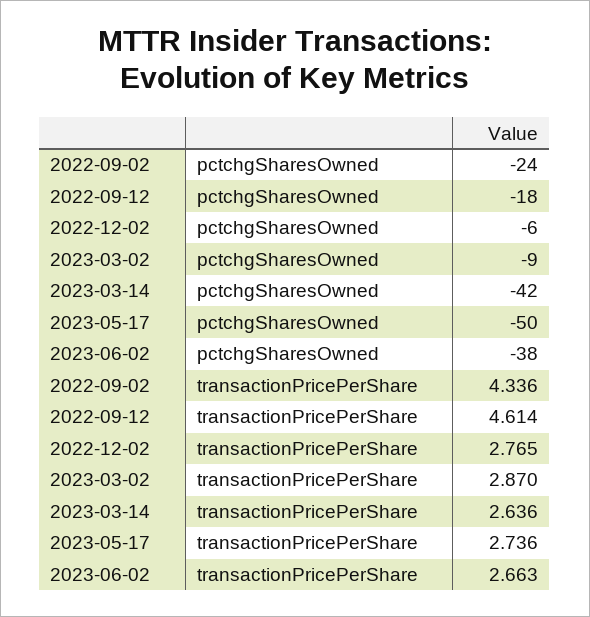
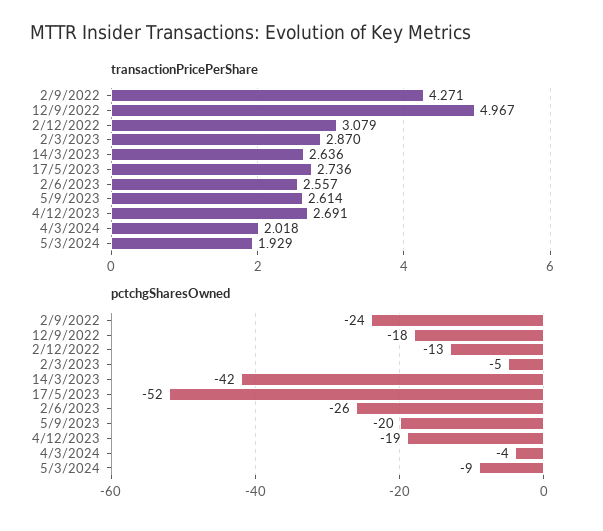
pctchgSharesOwned, 2022-12-02: -6 -> -13
pctchgSharesOwned, 2023-03-02: -9 -> -5
pctchgSharesOwned, 2023-05-17: -50 -> -52
pctchgSharesOwned, 2023-06-02: -38 -> -26
transactionPricePerShare, 2022-09-02: 4.336 -> 4.271
transactionPricePerShare, 2022-09-12: 4.614 -> 4.967
transactionPricePerShare, 2022-12-02: 2.765 -> 3.079
transactionPricePerShare, 2023-06-02: 2.663 -> 2.557
transactionPricePerShare, 5/9/2023: none -> 2.614
transactionPricePerShare, 4/12/2023: none -> 2.691
transactionPricePerShare, 4/3/2024: none -> 2.018
transactionPricePerShare, 5/3/2024: none -> 1.929
pctchgSharesOwned, 5/9/2023: none -> -20
pctchgSharesOwned, 4/12/2023: none -> -19
pctchgSharesOwned, 4/3/2024: none -> -4
pctchgSharesOwned, 5/3/2024: none -> -9

